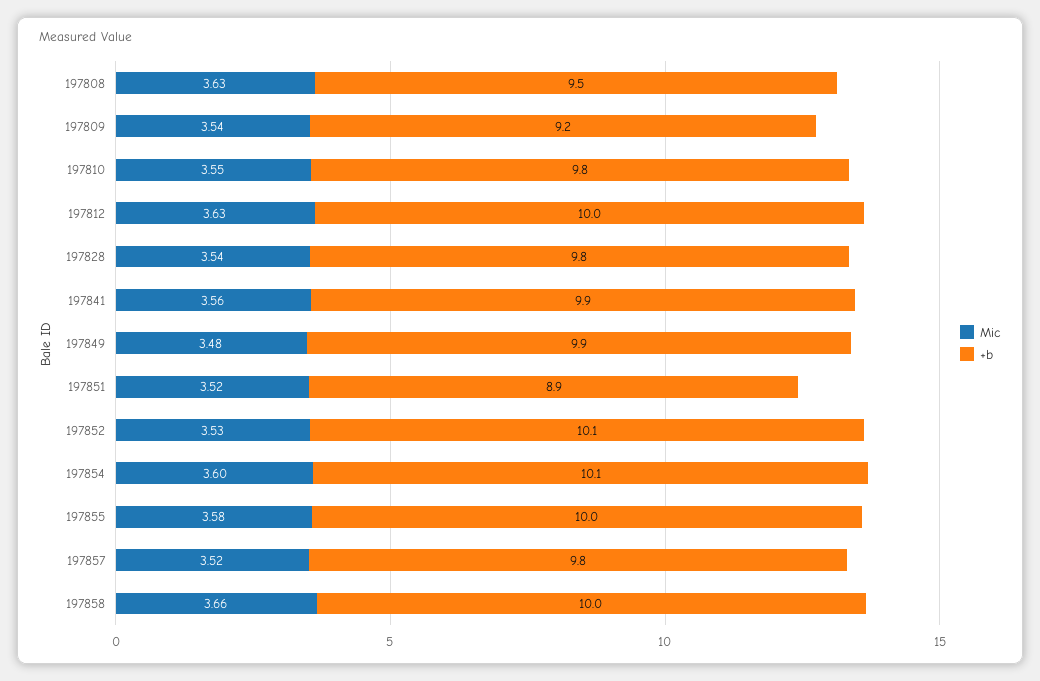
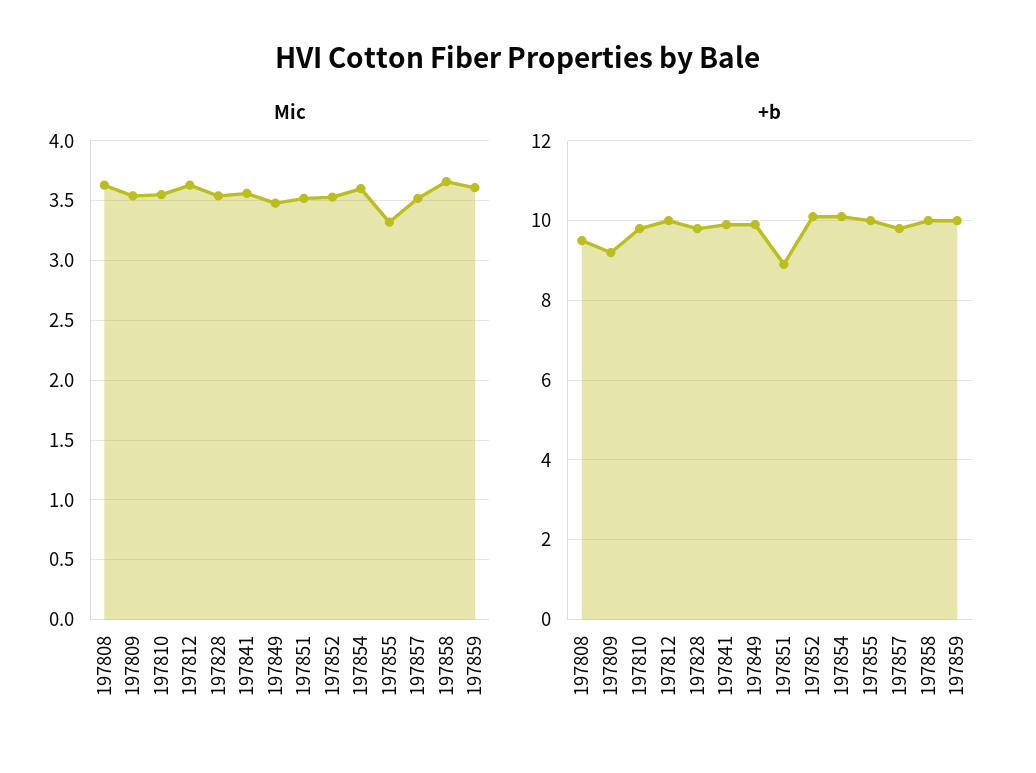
Mic, 197855: 3.58 -> 3.3
Mic, 197859: none -> 3.6
+b, 197859: none -> 10

